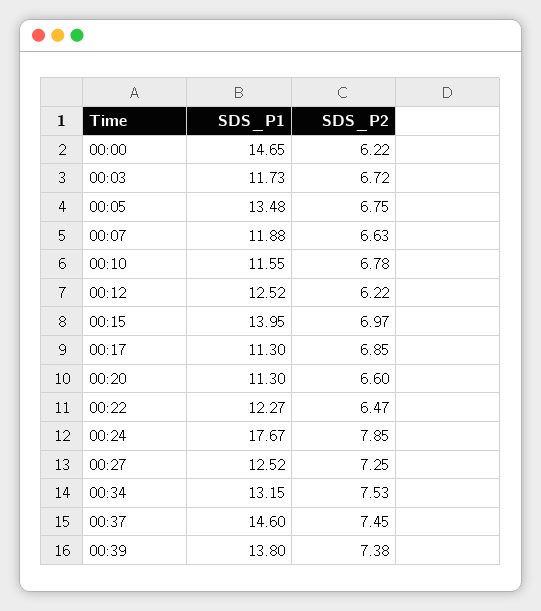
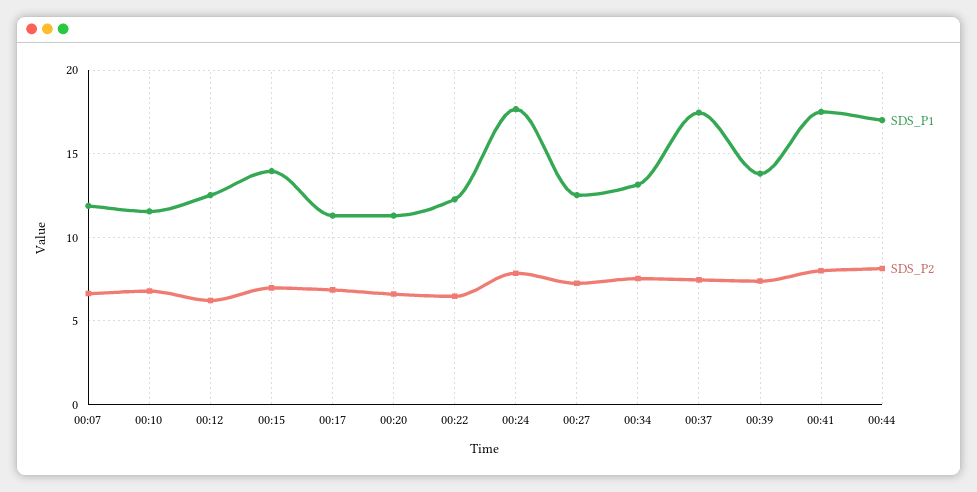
SDS_P1, 00:00: 14.65 -> none
SDS_P2, 00:00: 6.22 -> none
SDS_P1, 00:03: 11.73 -> none
SDS_P2, 00:03: 6.72 -> none
SDS_P1, 00:05: 13.48 -> none
SDS_P2, 00:05: 6.75 -> none
SDS_P1, 00:37: 14.6 -> 17.5
SDS_P1, 00:41: none -> 17.5
SDS_P2, 00:41: none -> 8
SDS_P1, 00:44: none -> 17
SDS_P2, 00:44: none -> 8

